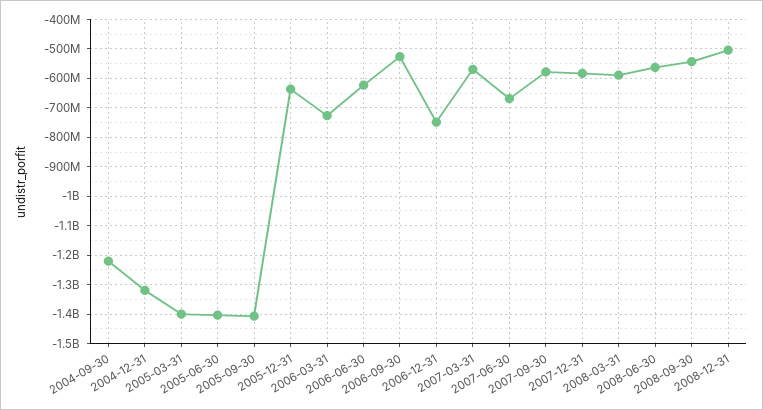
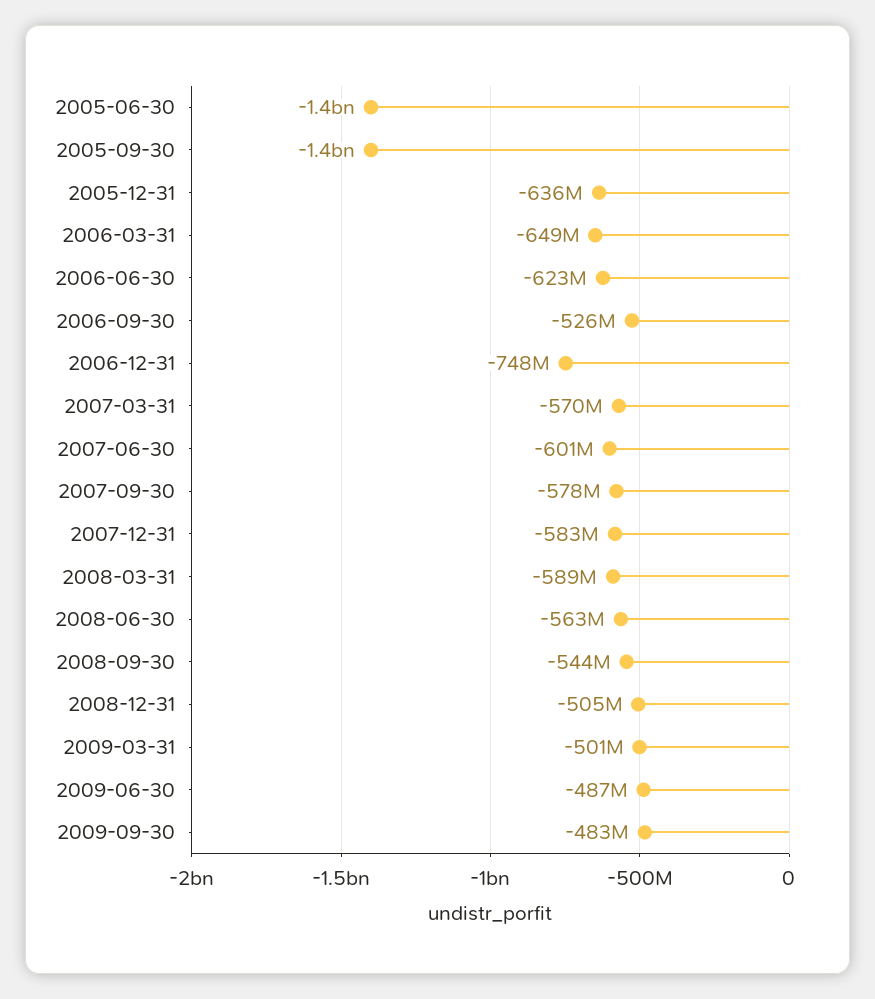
2004-09-30: -1225000000 -> none
2004-12-31: -1325000000 -> none
2005-03-31: -1400000000 -> none
2006-03-31: -725000000 -> -649000000
2007-06-30: -675000000 -> -601000000
2009-03-31: none -> -501000000
2009-06-30: none -> -487000000
2009-09-30: none -> -483000000

